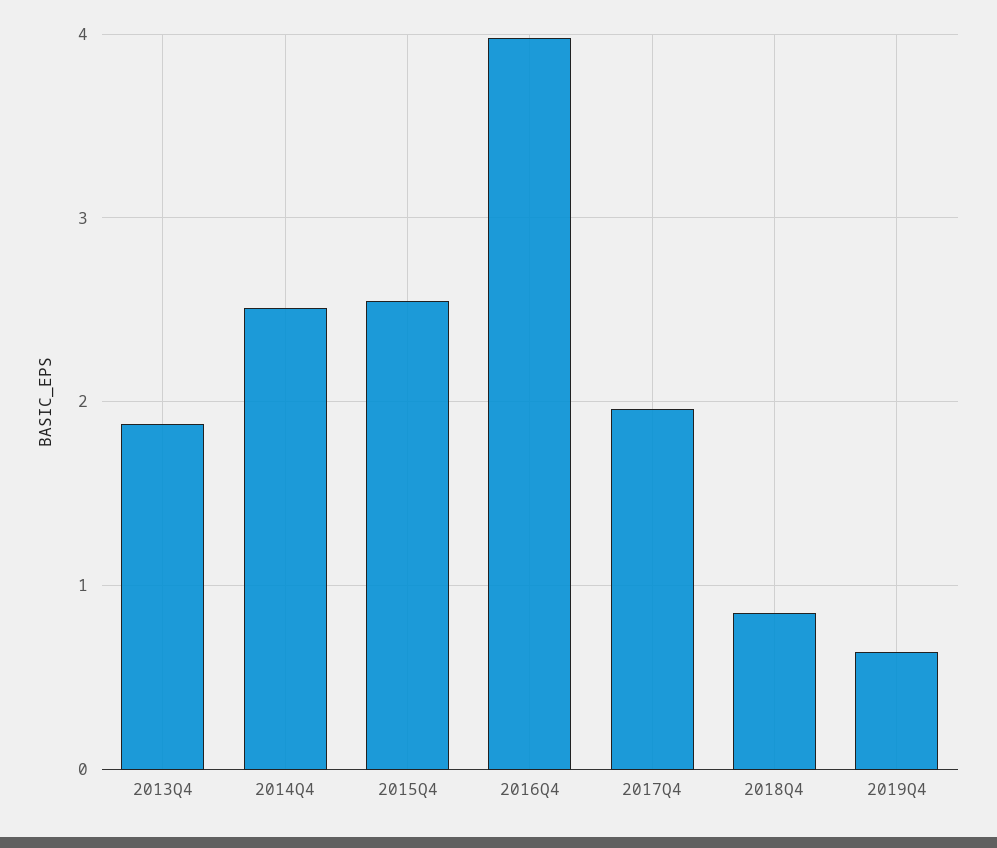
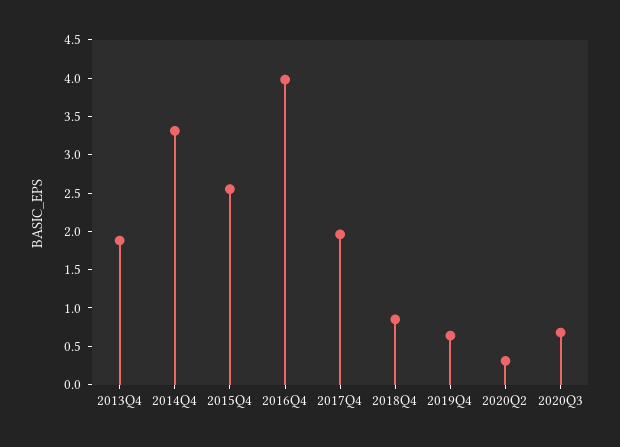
2014Q4: 2.5 -> 3.25
2020Q2: none -> 0.25
2020Q3: none -> 0.75

